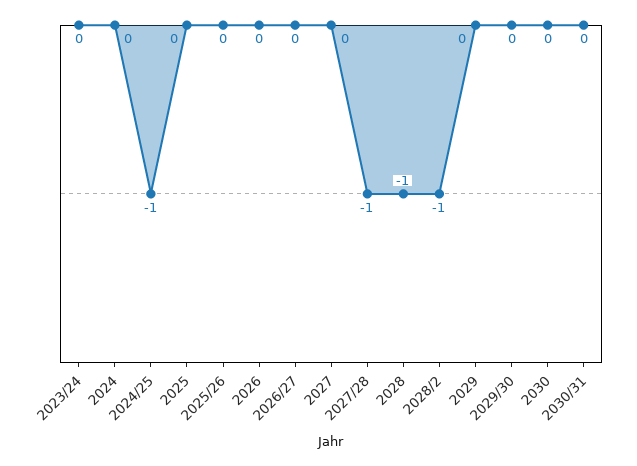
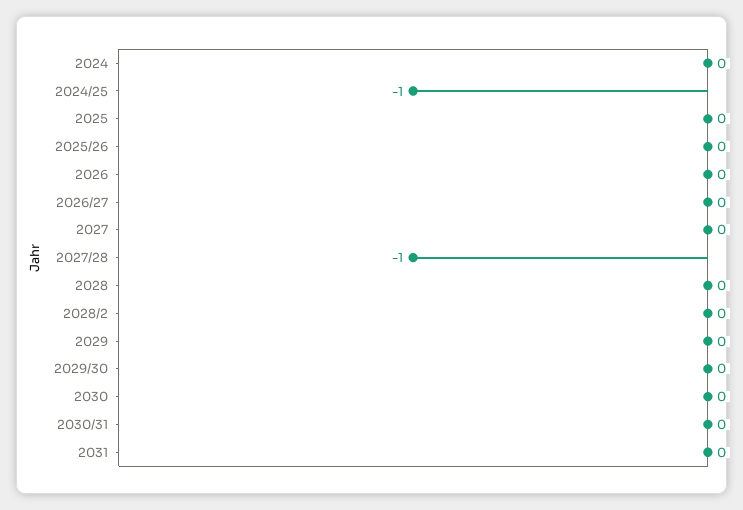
2023/24: 0 -> none
2028: -1 -> 0
2028/2: -1 -> 0
2031: none -> 0

